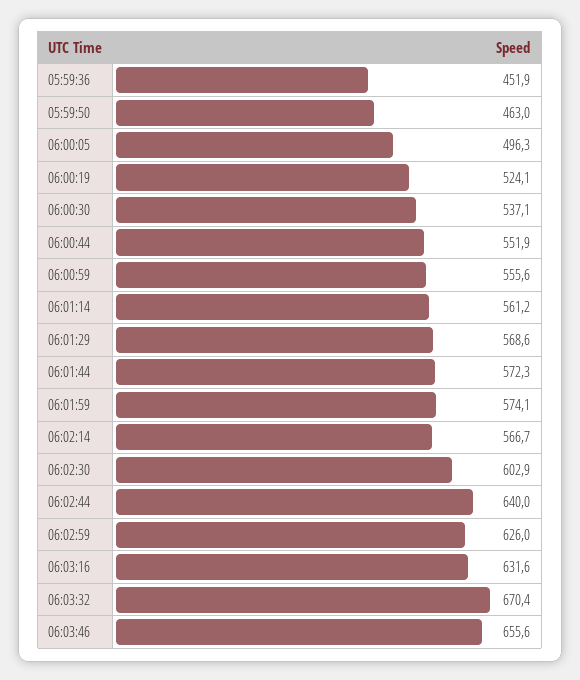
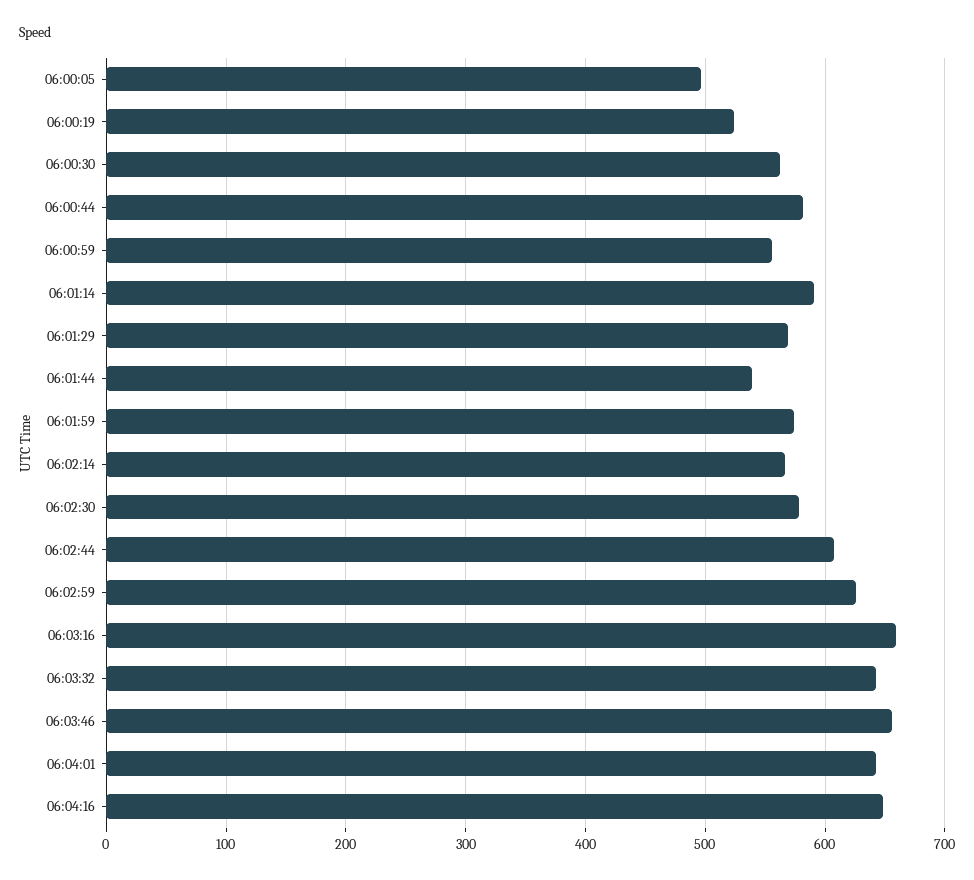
05:59:36: 451.9 -> none
05:59:50: 463 -> none
06:00:30: 537.1 -> 560
06:00:44: 551.9 -> 580
06:01:14: 561.2 -> 590
06:01:44: 572.3 -> 540
06:02:30: 602.9 -> 580
06:02:44: 640 -> 610
06:03:16: 631.6 -> 660
06:03:32: 670.4 -> 640
06:04:01: none -> 640
06:04:16: none -> 650

